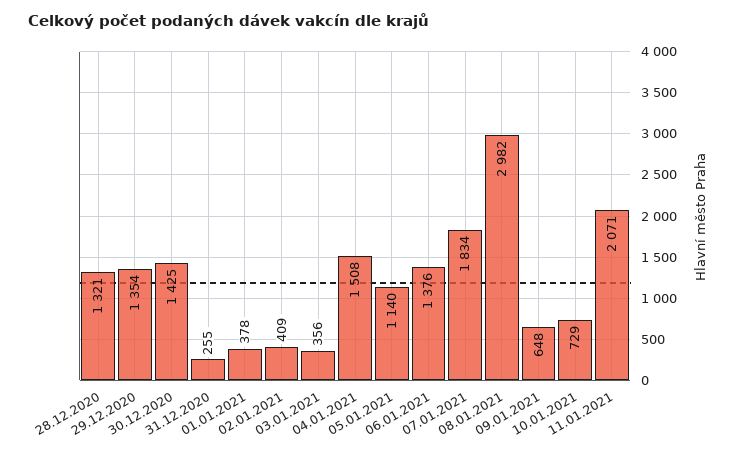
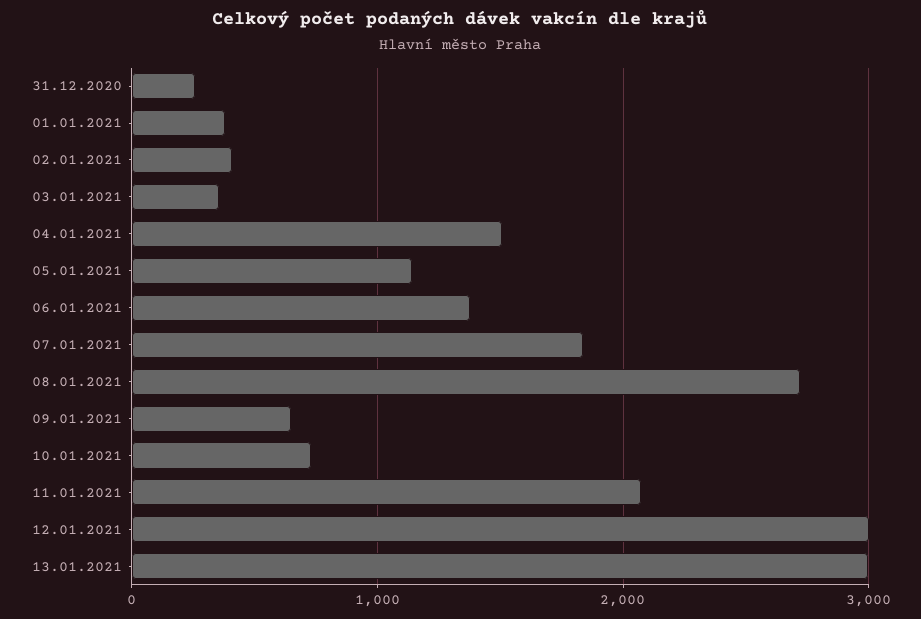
28.12.2020: 1321 -> none
29.12.2020: 1354 -> none
30.12.2020: 1425 -> none
08.01.2021: 2982 -> 2700
12.01.2021: none -> 3000
13.01.2021: none -> 3000

